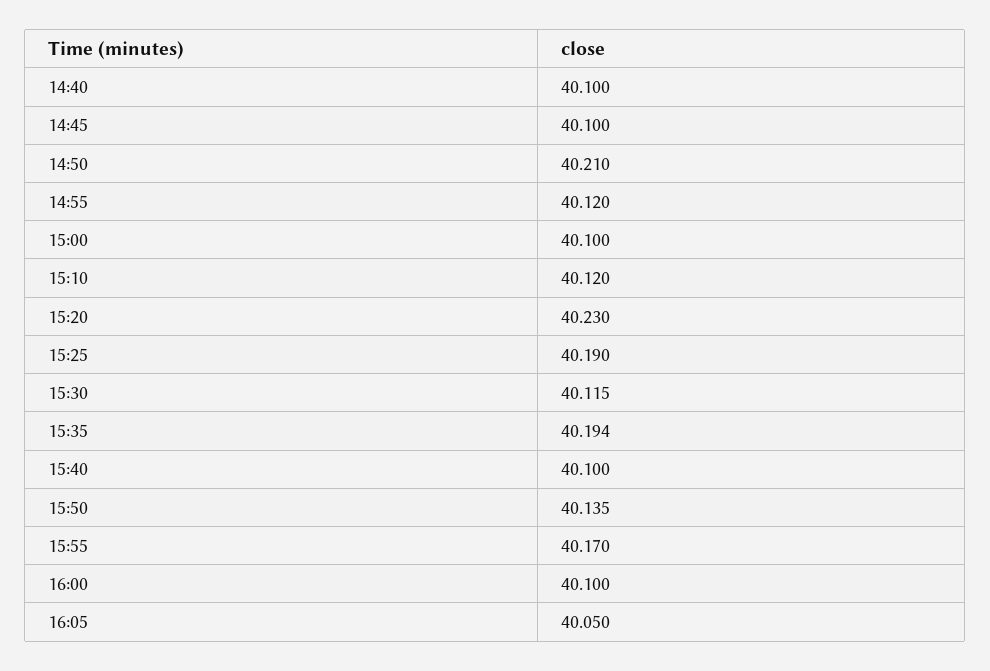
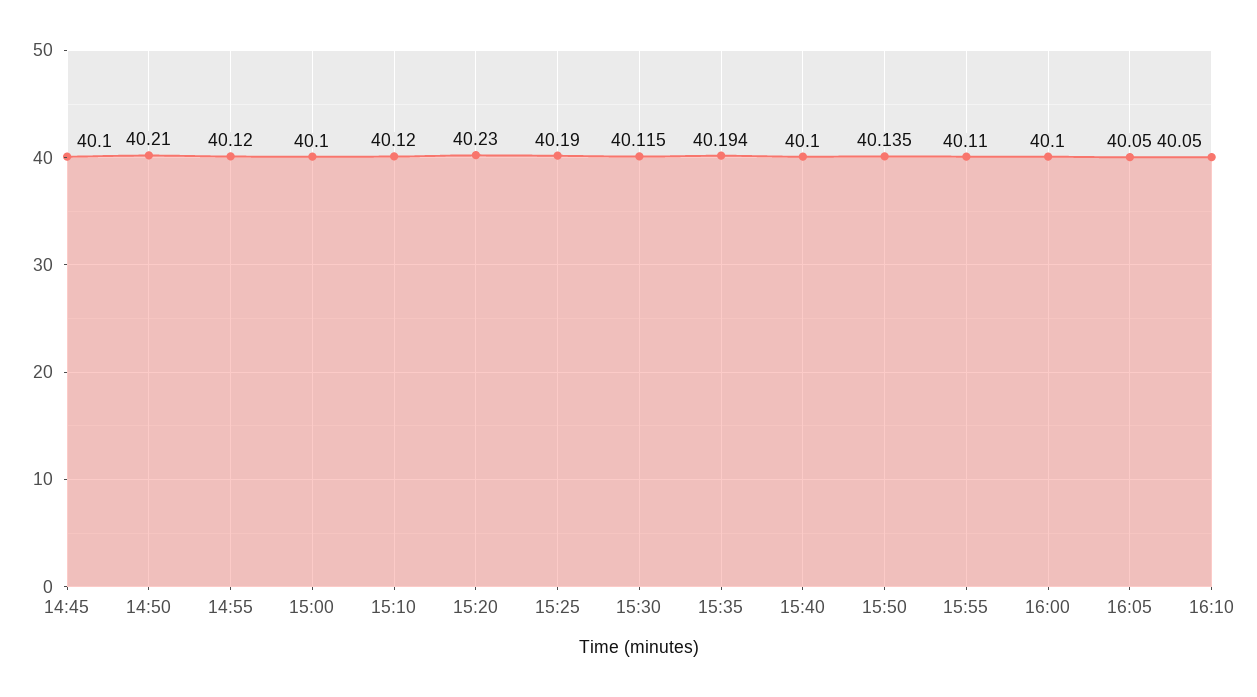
14:40: 40.1 -> none
15:55: 40.17 -> 40.11
16:10: none -> 40.05

